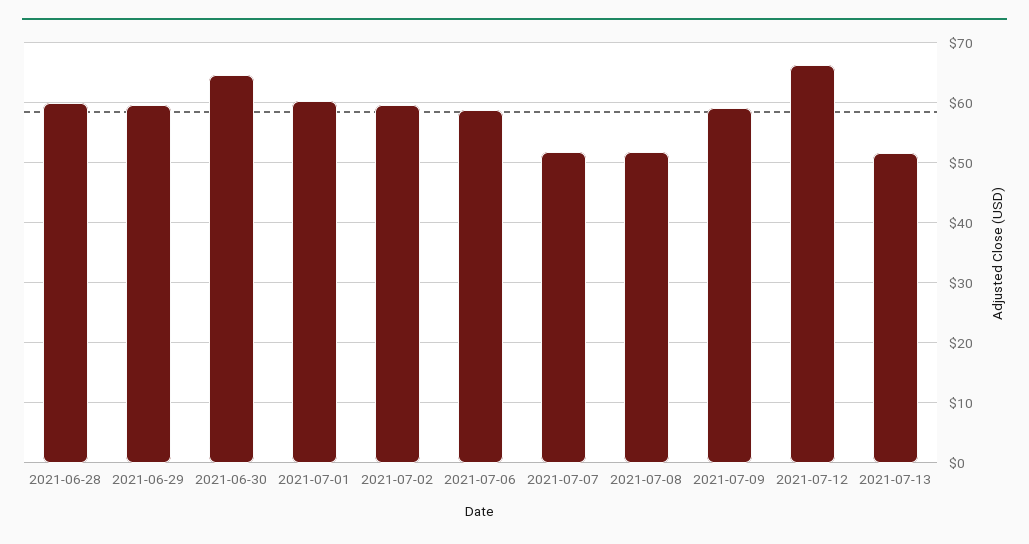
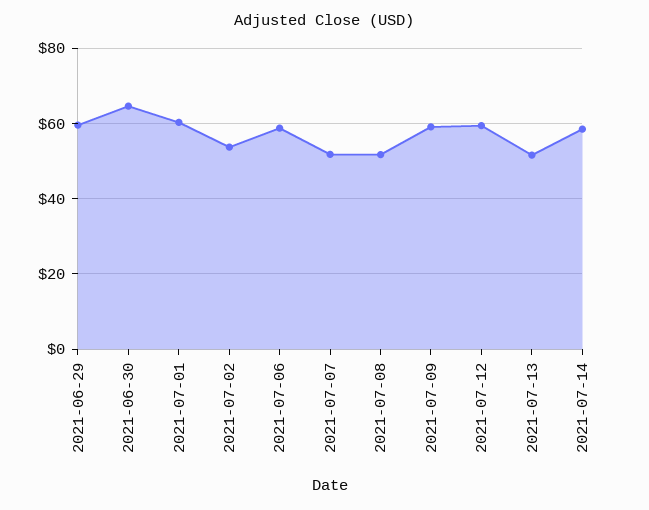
2021-06-28: 60 -> none
2021-07-02: 60 -> 54
2021-07-12: 66 -> 60
2021-07-14: none -> 58

